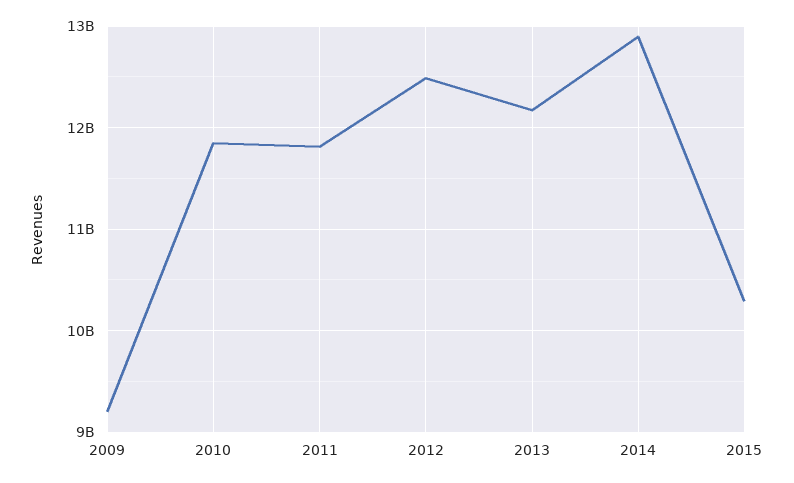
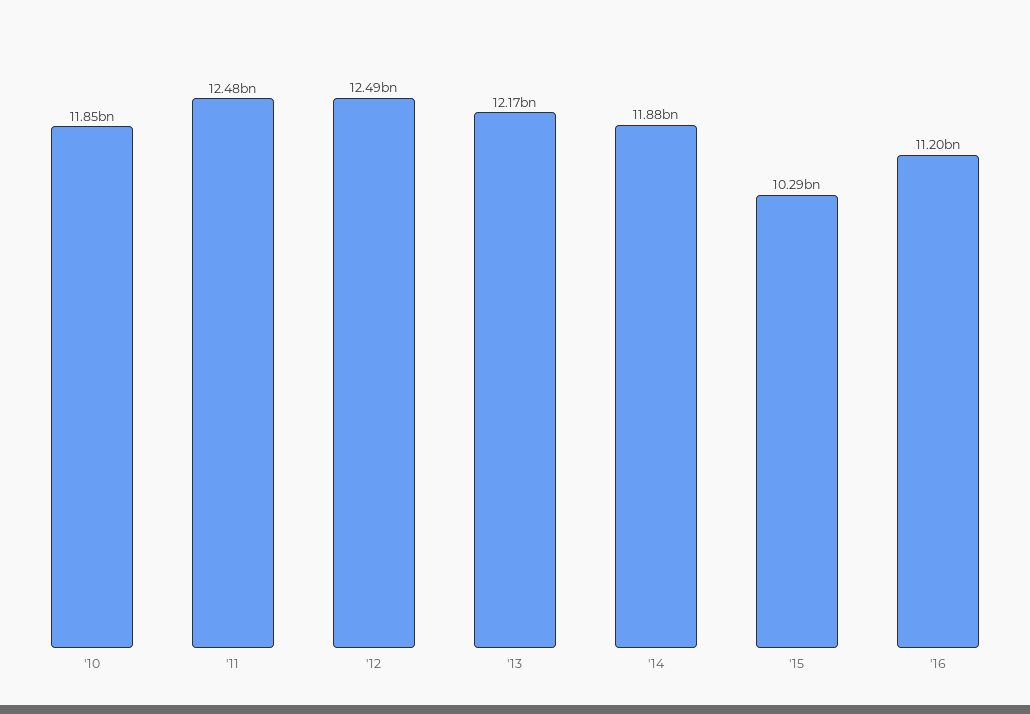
2009: 9200000000 -> none
2011: 11800000000 -> 12480000000
2014: 12900000000 -> 11880000000
'16: none -> 11200000000

